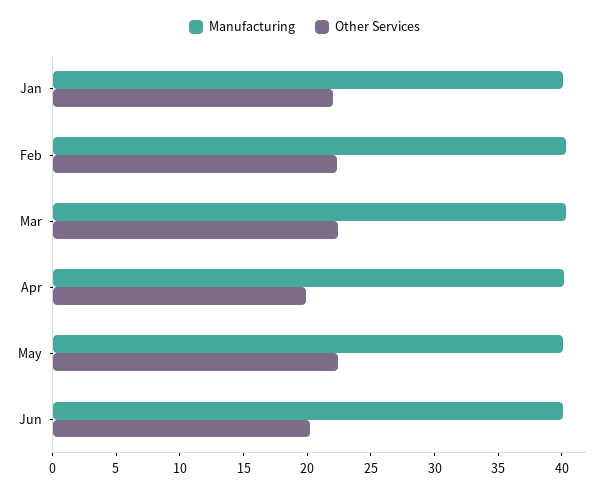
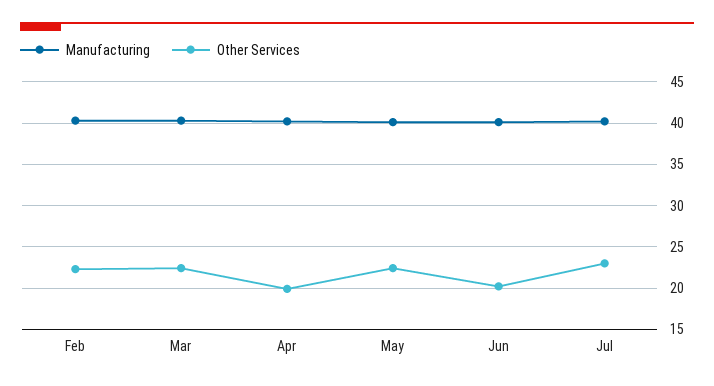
Manufacturing, Jan: 40 -> none
Other Services, Jan: 22 -> none
Manufacturing, Jul: none -> 40
Other Services, Jul: none -> 23

